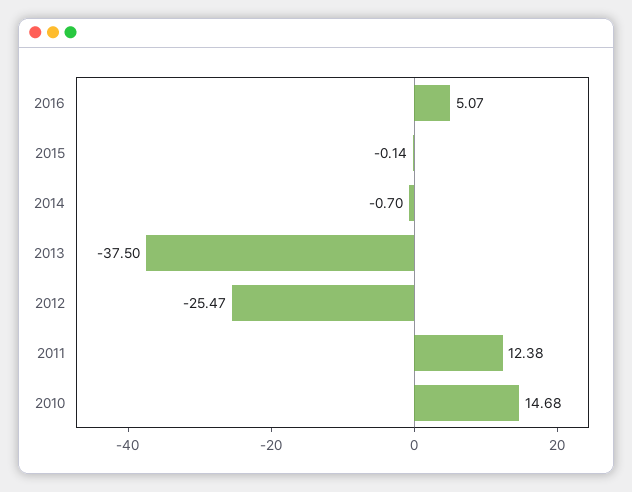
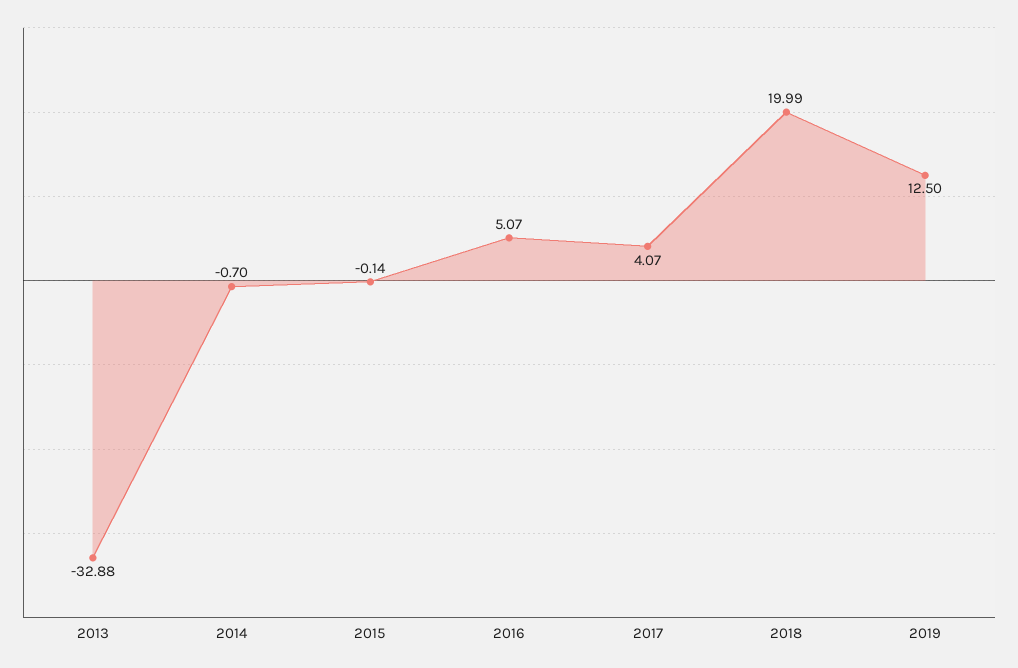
2013: -37.5 -> -32.88
2012: -25.47 -> none
2011: 12.38 -> none
2010: 14.68 -> none
2017: none -> 4.07
2018: none -> 19.99
2019: none -> 12.5

